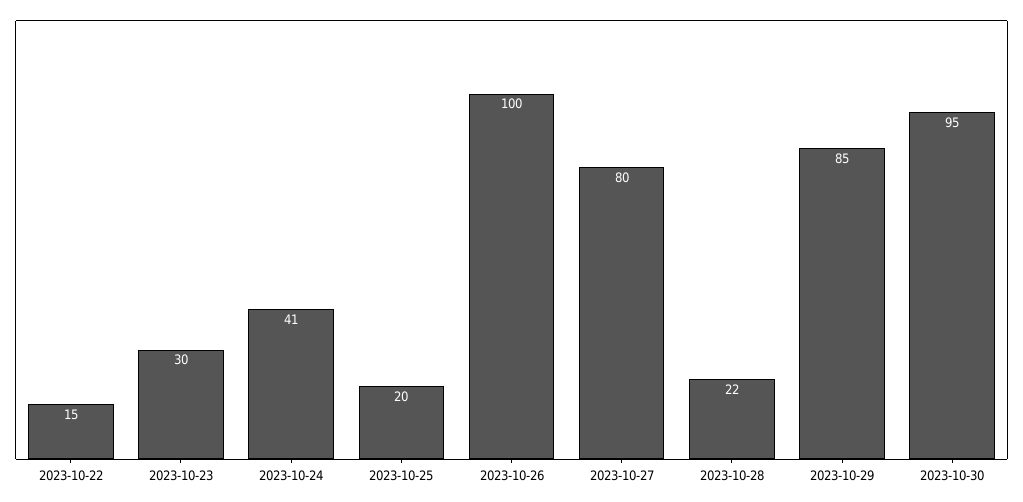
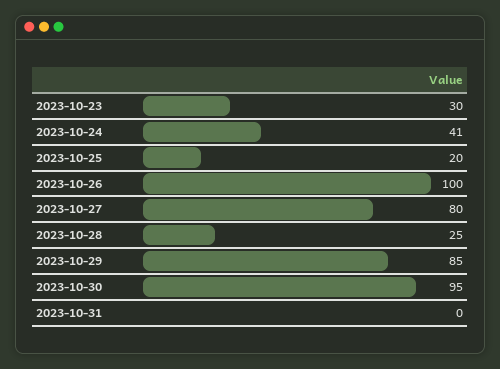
2023-10-22: 15 -> none
2023-10-28: 22 -> 25
2023-10-31: none -> 0

